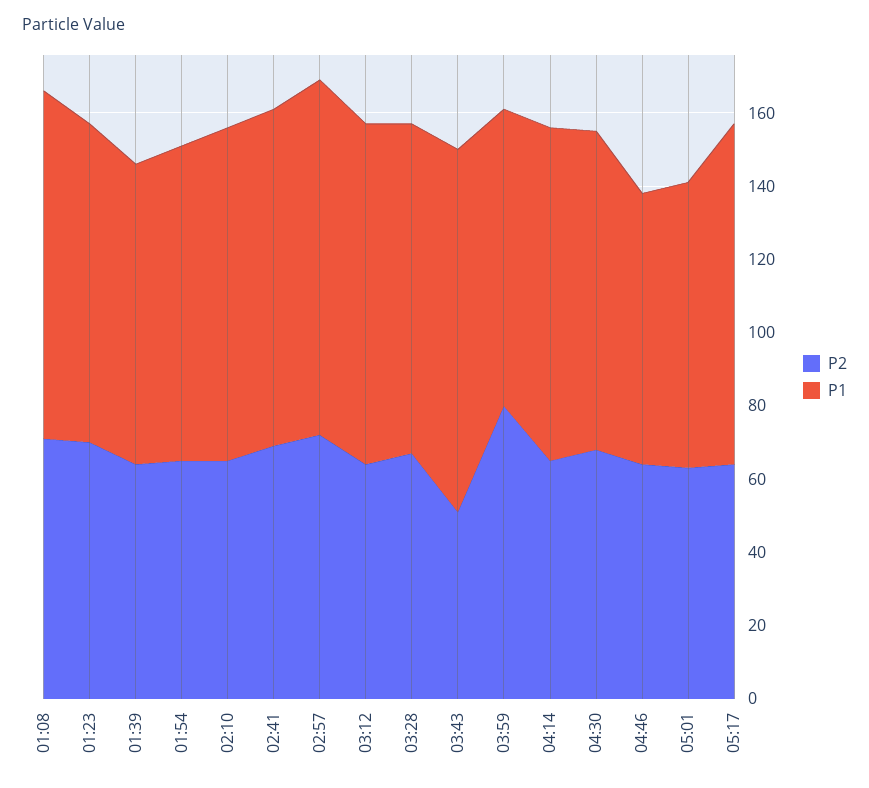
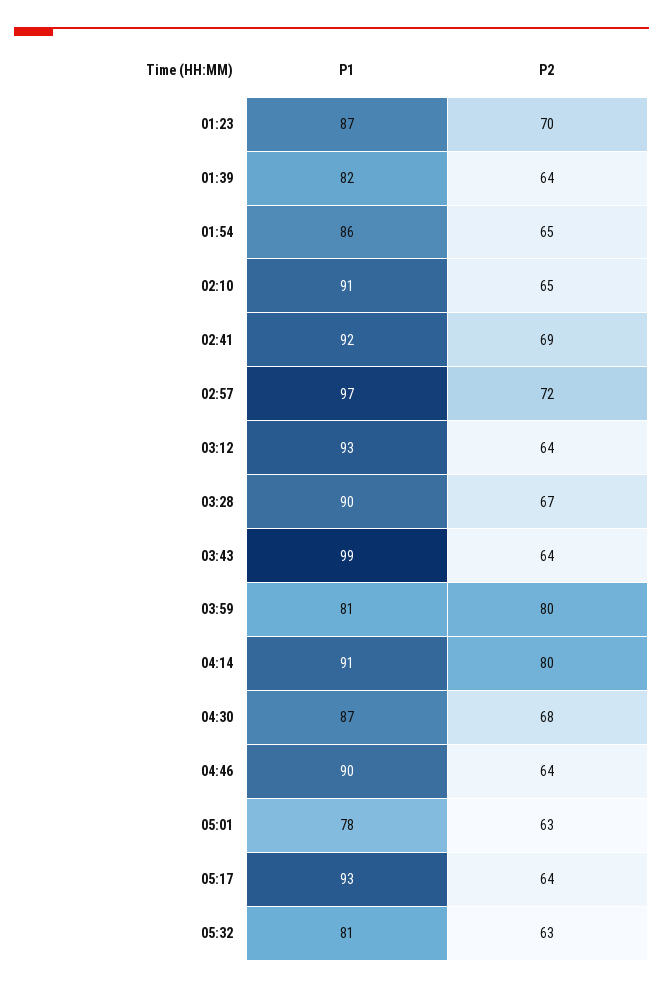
P2, 01:08: 70 -> none
P1, 01:08: 95 -> none
P2, 03:43: 50 -> 64
P2, 04:14: 65 -> 80
P1, 04:46: 75 -> 90
P1, 05:32: none -> 81
P2, 05:32: none -> 63

